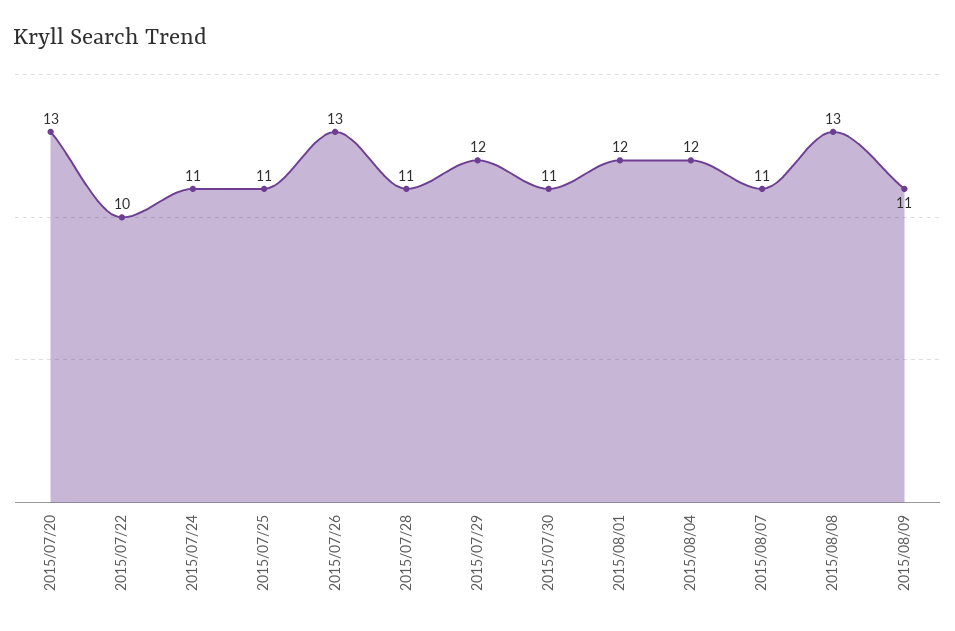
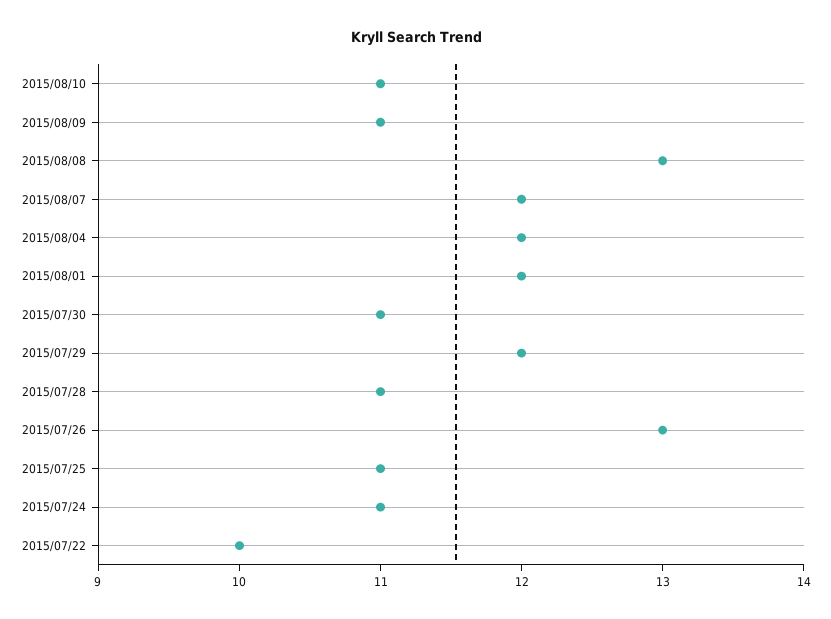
2015/07/20: 13 -> none
2015/08/07: 11 -> 12
2015/08/10: none -> 11

